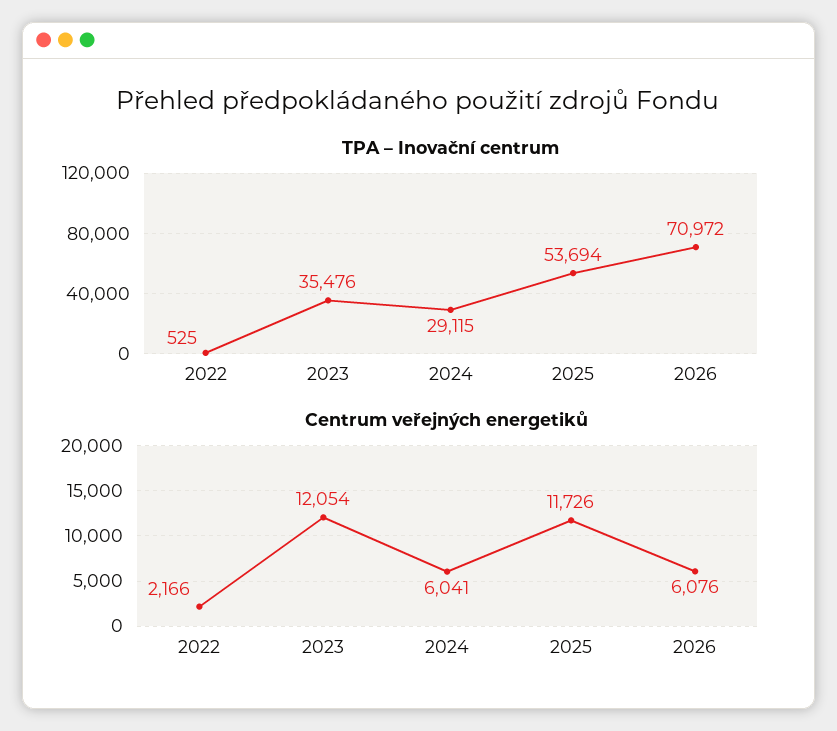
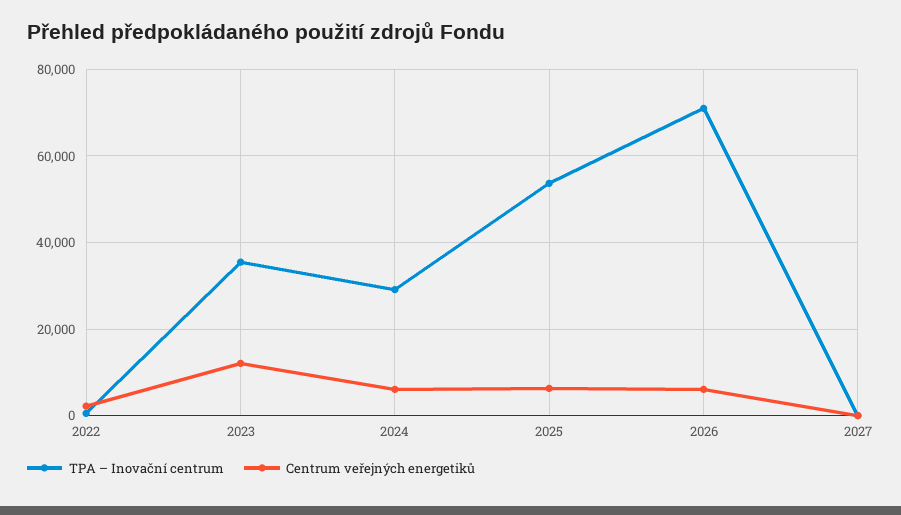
Centrum veřejných energetiků, 2025: 11726 -> 6000
TPA – Inovační centrum, 2027: none -> 0
Centrum veřejných energetiků, 2027: none -> 0

